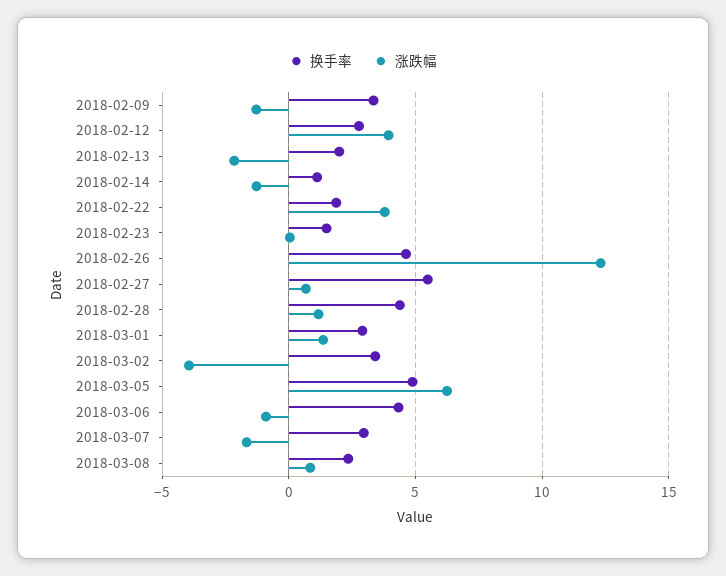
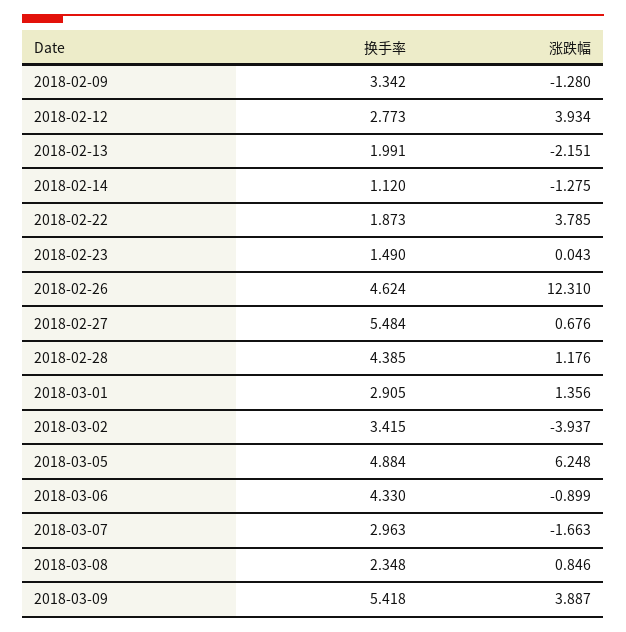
换手率, 2018-03-09: none -> 5.418
涨跌幅, 2018-03-09: none -> 3.887

